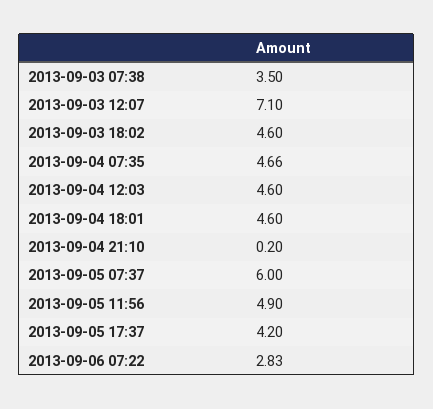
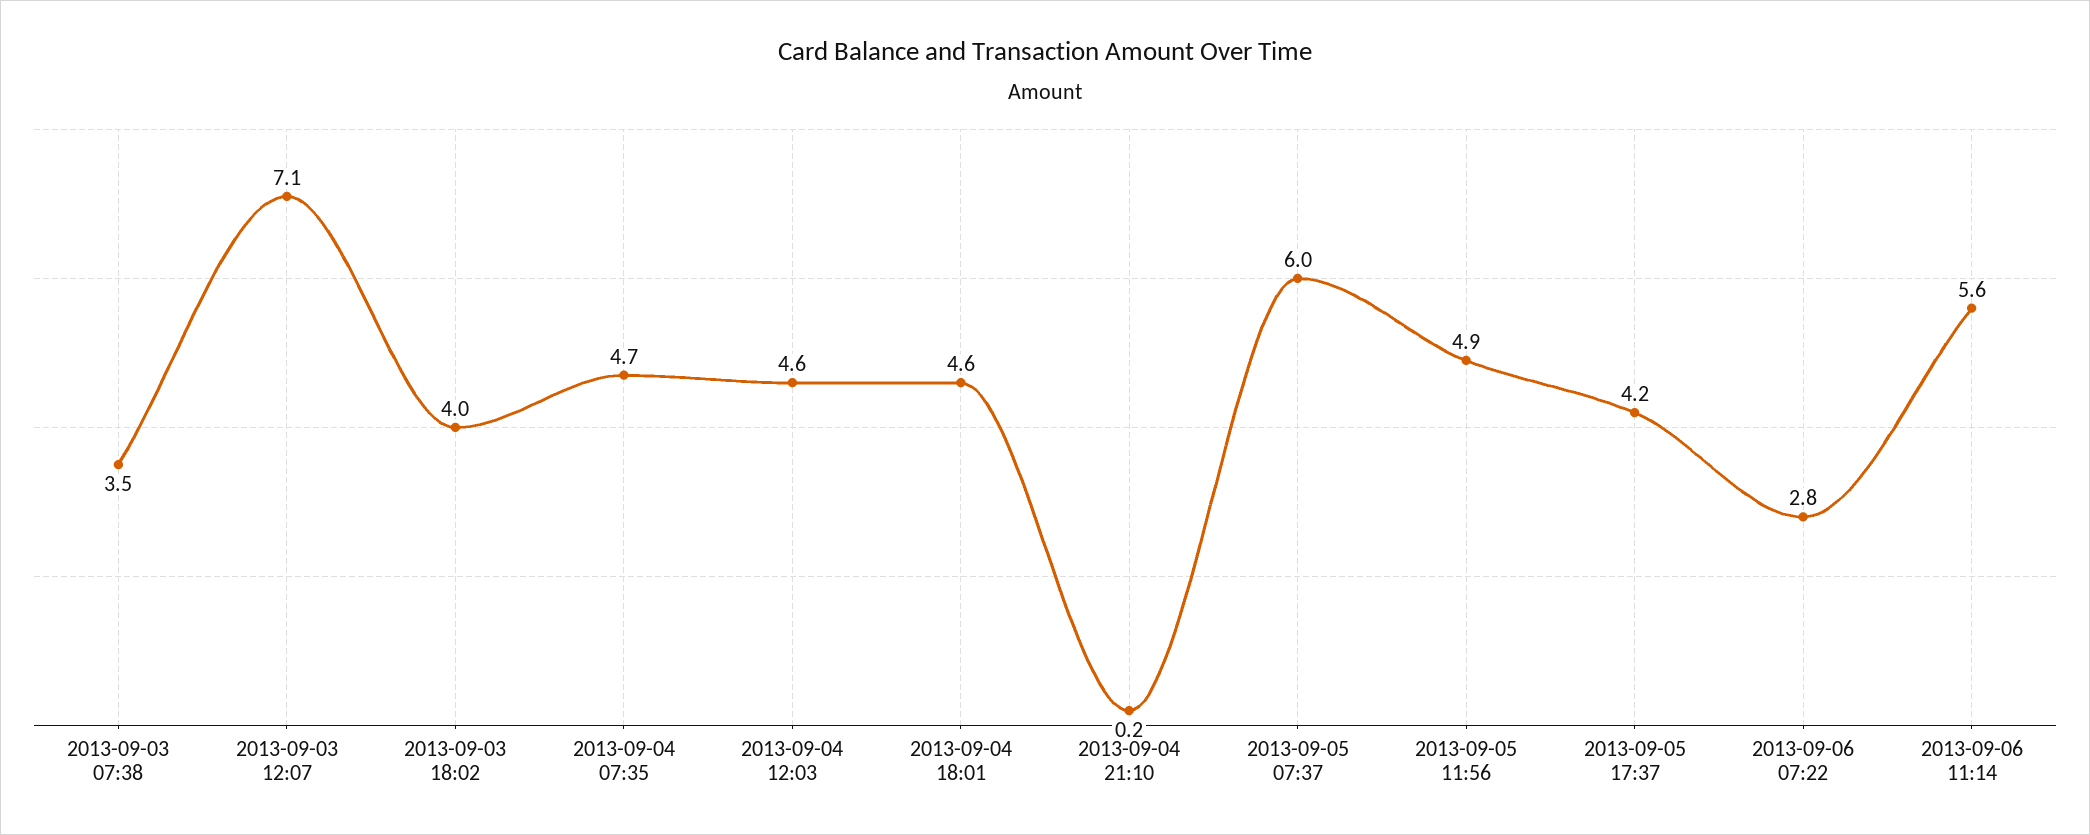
2013-09-03 18:02: 4.6 -> 4
2013-09-06 11:14: none -> 5.6

